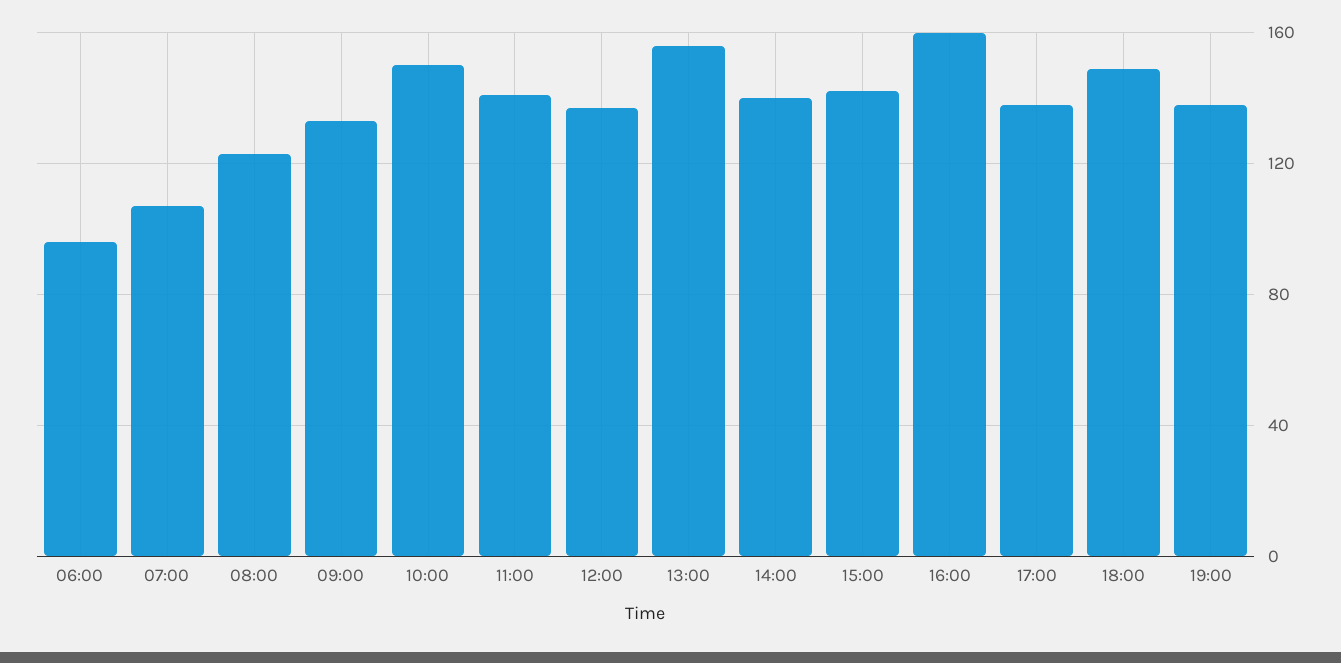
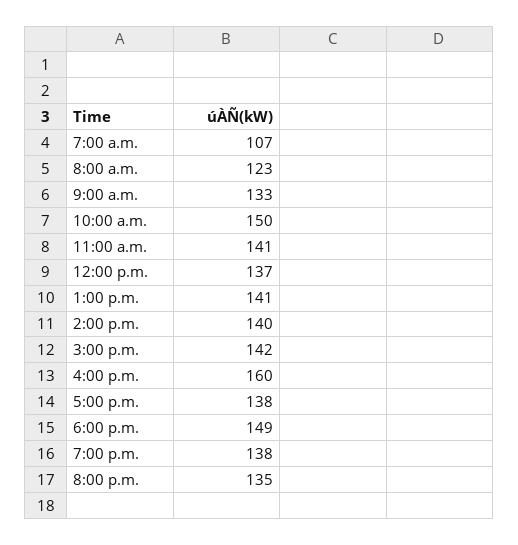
06:00: 95 -> none
13:00: 155 -> 141
8:00 p.m.: none -> 135

